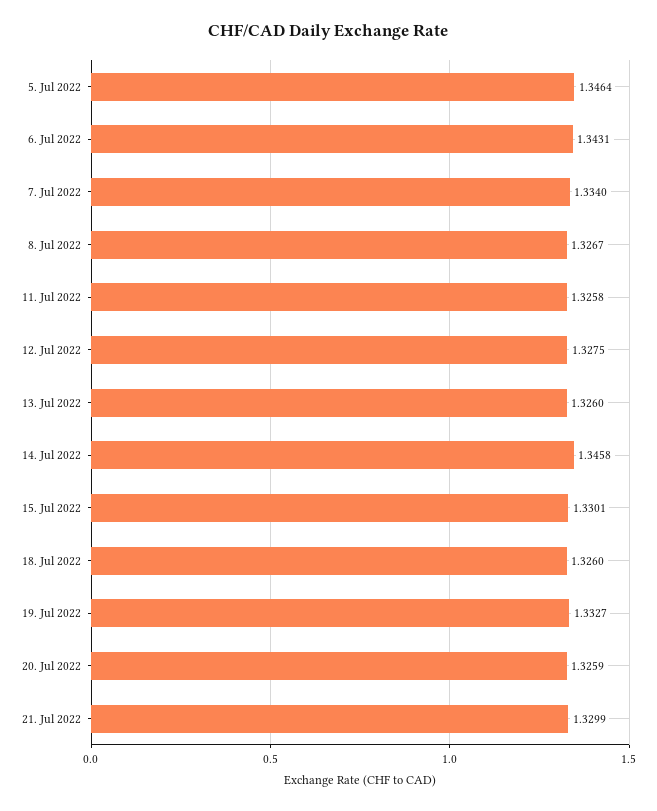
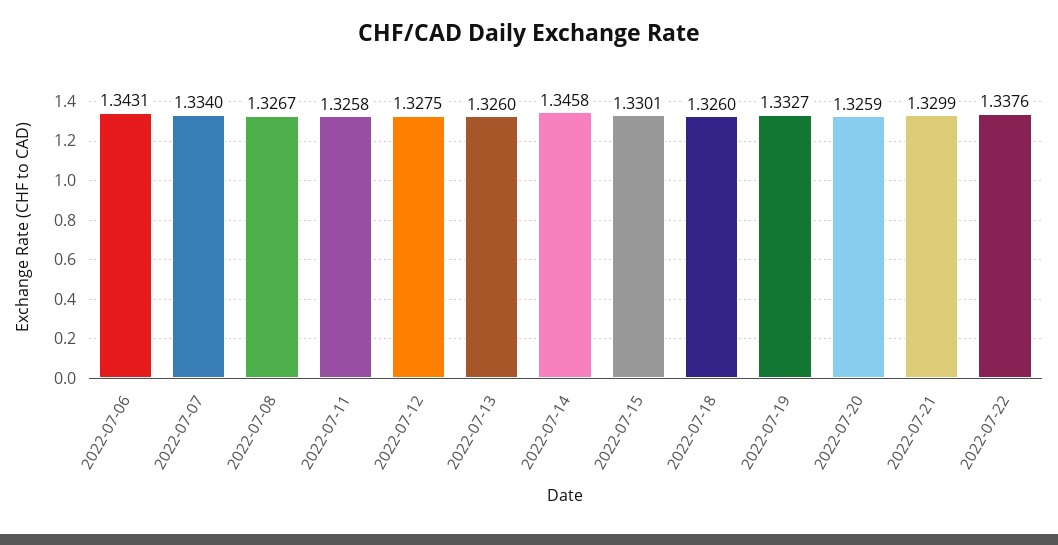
5. Jul 2022: 1.3464 -> none
2022-07-22: none -> 1.3376

